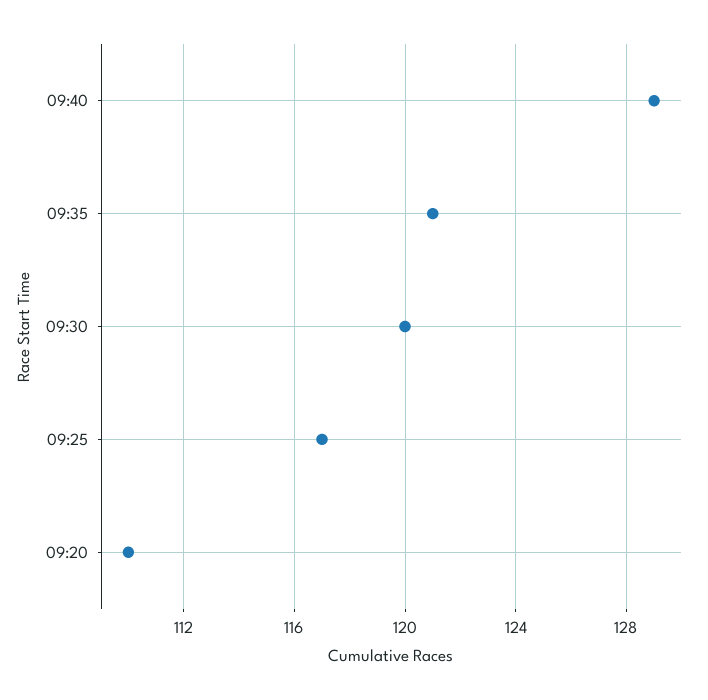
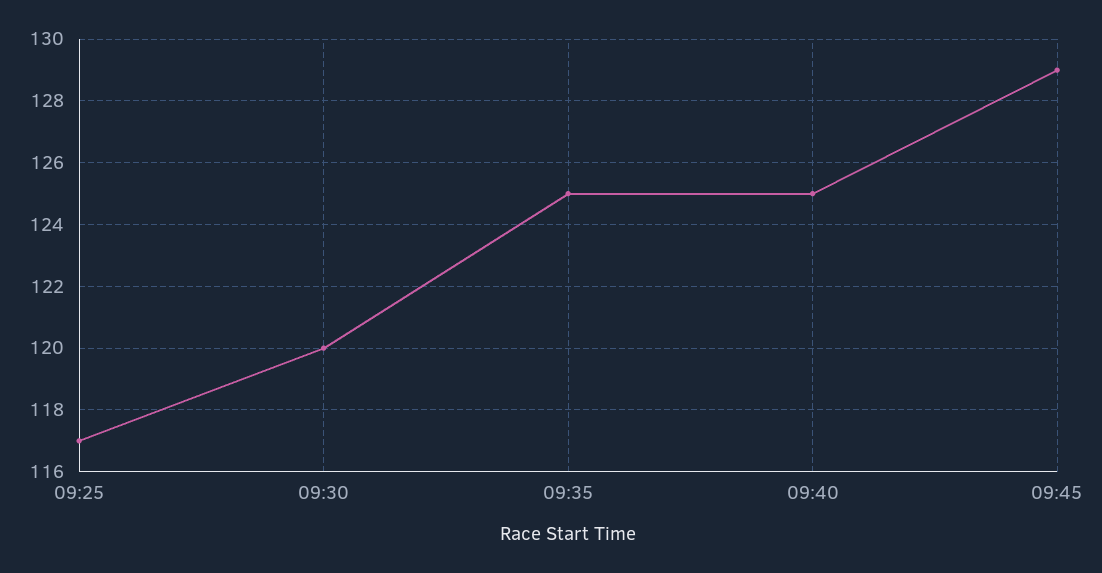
09:40: 129 -> 125
09:35: 121 -> 125
09:20: 110 -> none
09:45: none -> 129

